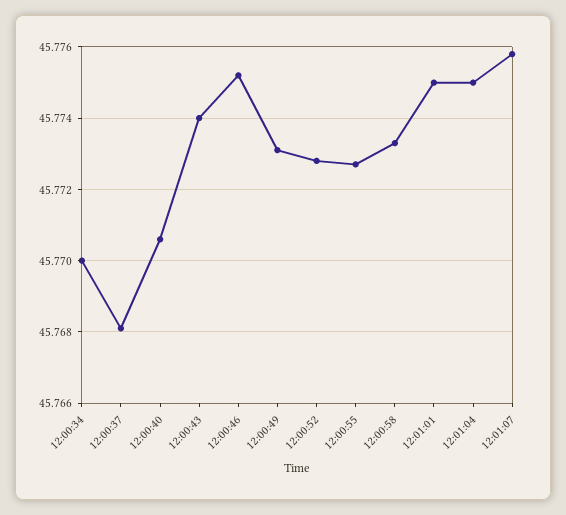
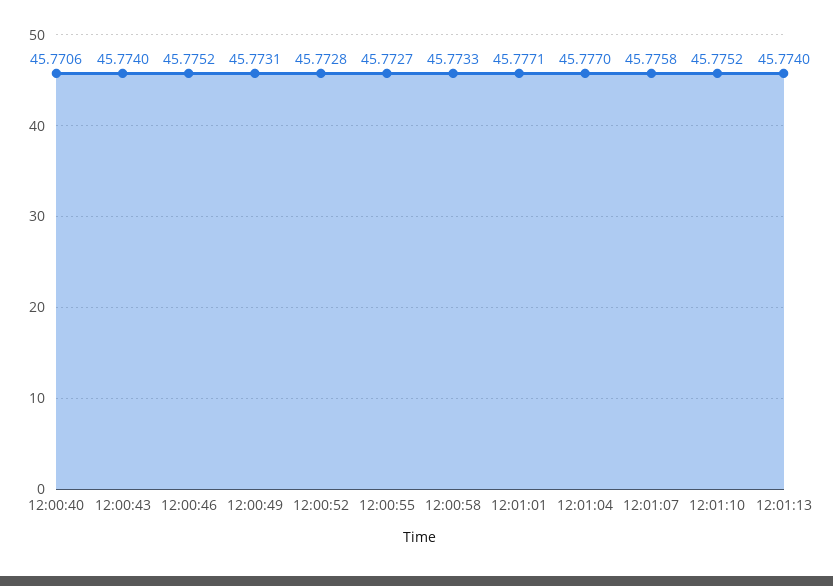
12:00:34: 45.77 -> none
12:00:37: 45.768 -> none
12:01:01: 45.775 -> 45.7771
12:01:04: 45.775 -> 45.777
12:01:10: none -> 45.7752
12:01:13: none -> 45.774

